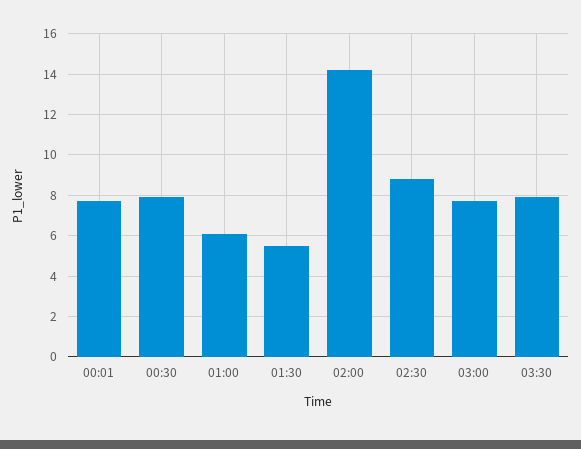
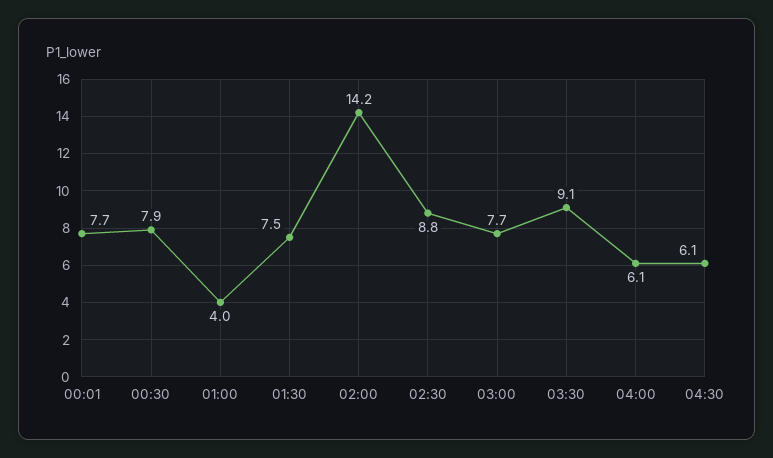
01:00: 6 -> 4
01:30: 5.5 -> 7.5
03:30: 8 -> 9.1
04:00: none -> 6.1
04:30: none -> 6.1

